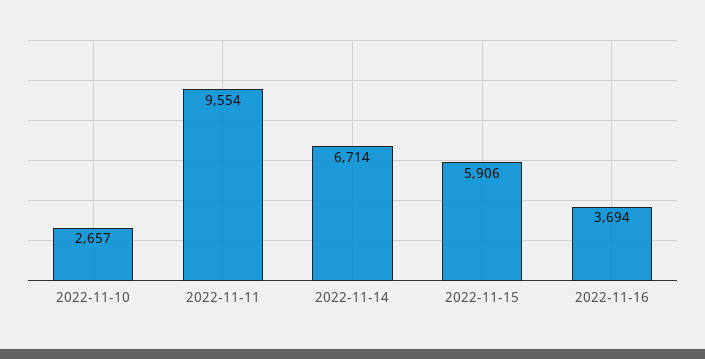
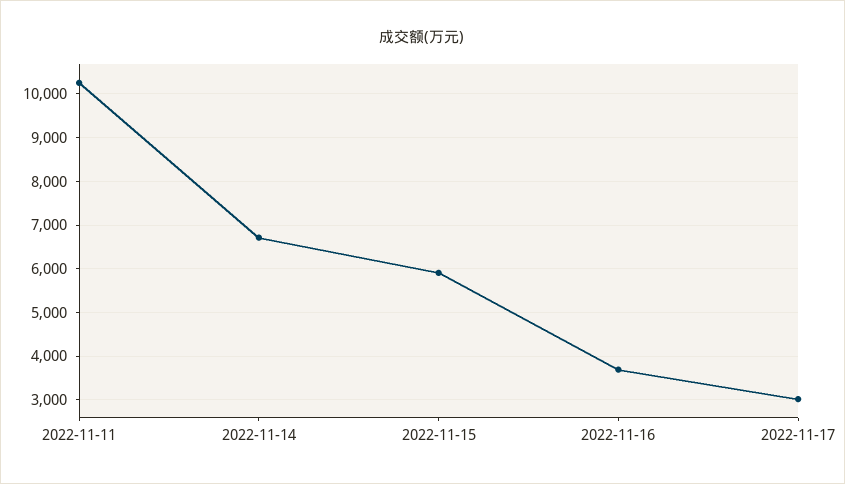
2022-11-10: 2657 -> none
2022-11-11: 9554 -> 10200
2022-11-17: none -> 3000

